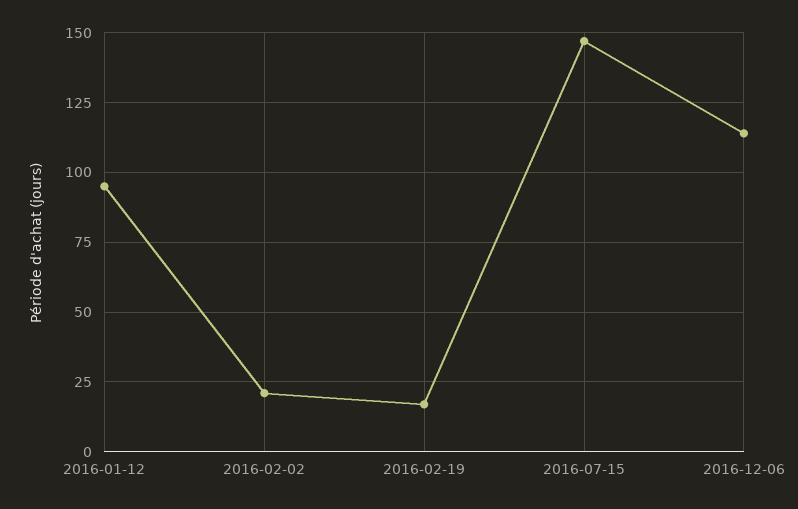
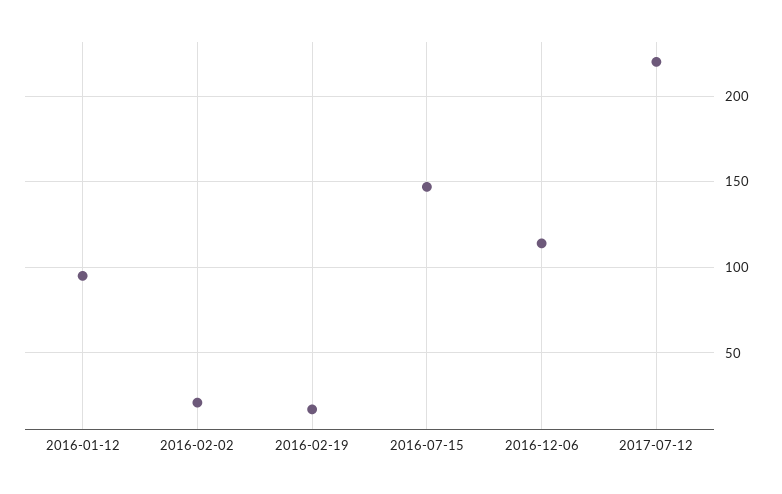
2017-07-12: none -> 220

